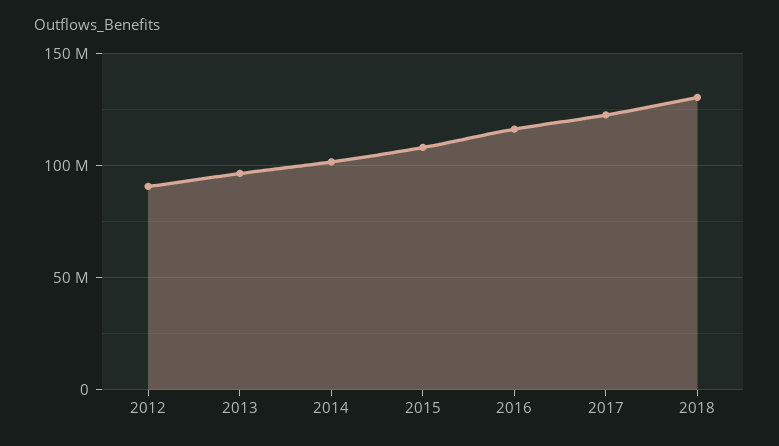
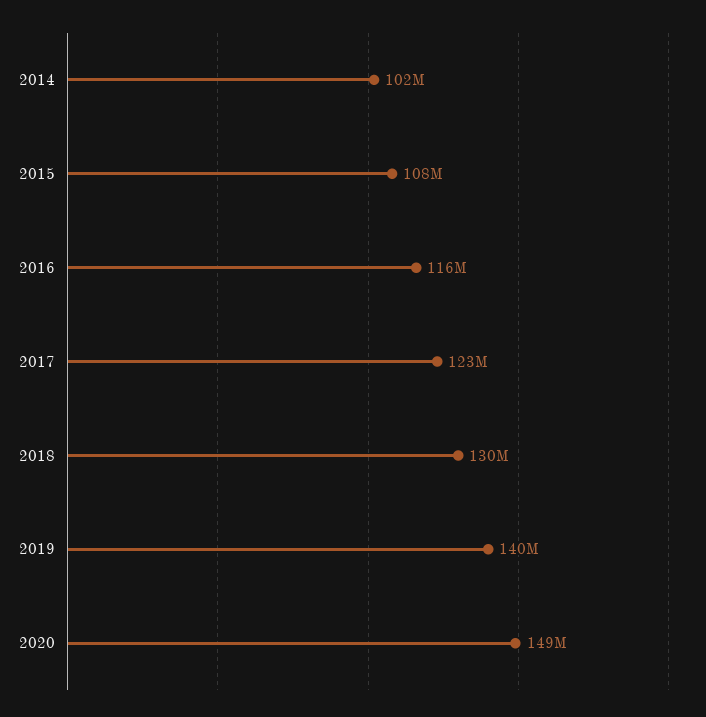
2012: 90000000 -> none
2013: 95000000 -> none
2019: none -> 140000000
2020: none -> 149000000

